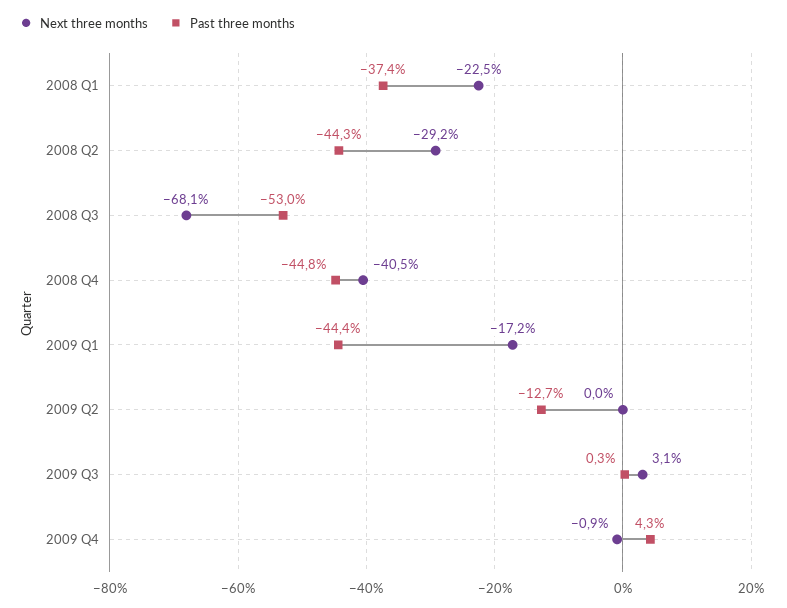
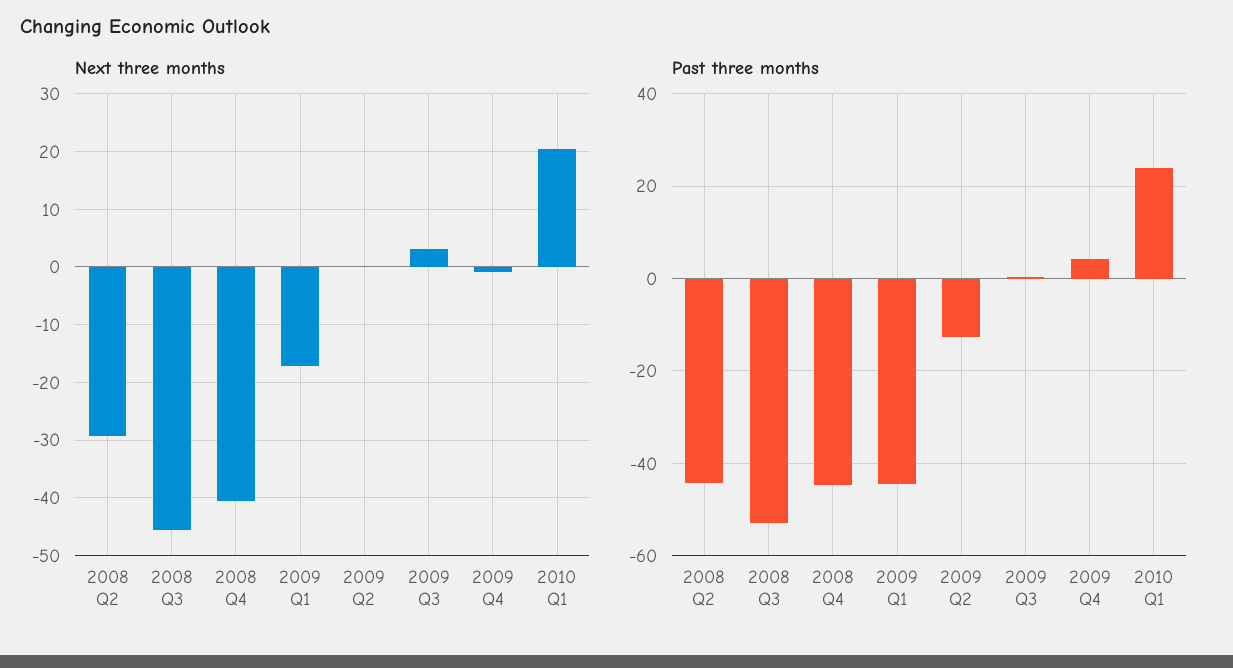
Next three months, 2008 Q1: -22.5 -> none
Past three months, 2008 Q1: -37.4 -> none
Next three months, 2008 Q3: -68.1 -> -46
Next three months, 2010 Q1: none -> 20
Past three months, 2010 Q1: none -> 24

